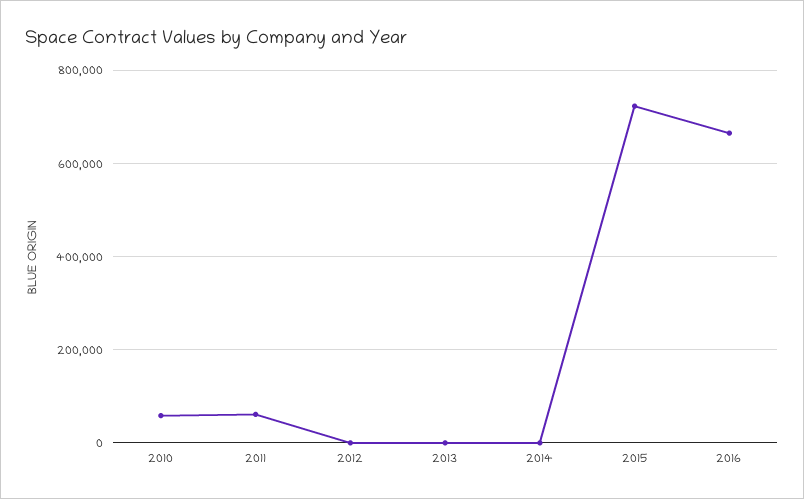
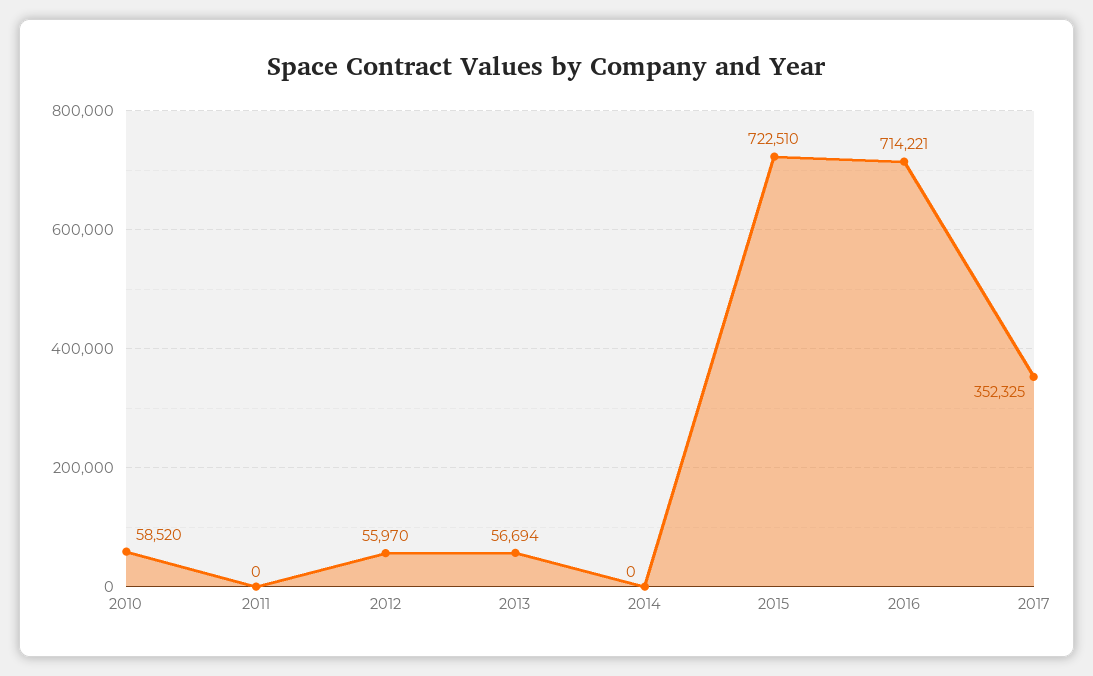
2011: 60000 -> 0
2012: 0 -> 55970
2013: 0 -> 56694
2016: 660000 -> 714221
2017: none -> 352325

